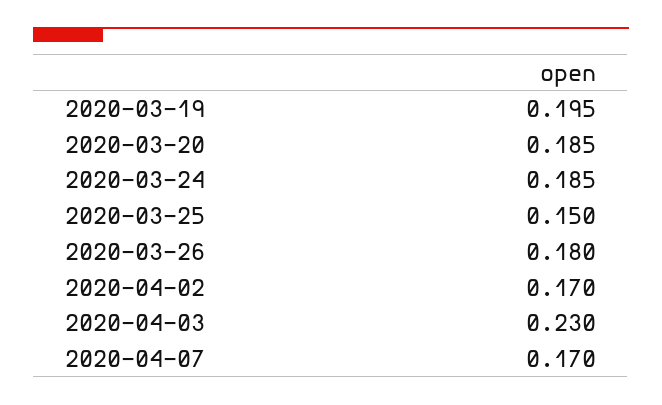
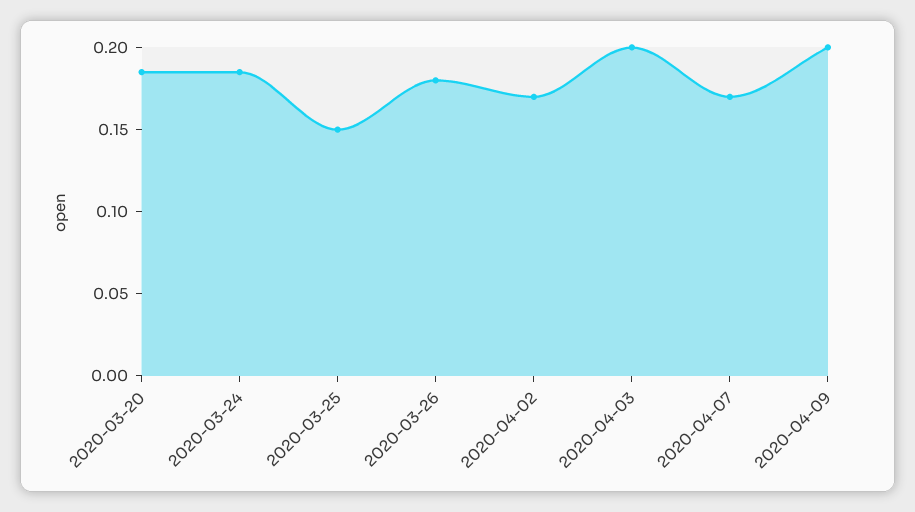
2020-03-19: 0.195 -> none
2020-04-03: 0.23 -> 0.2
2020-04-09: none -> 0.2

